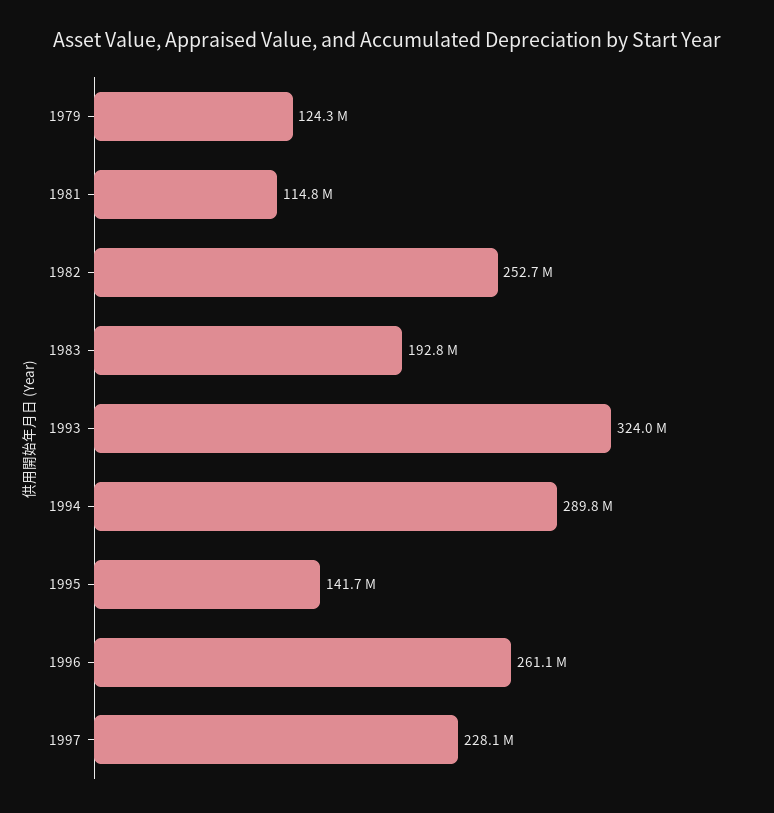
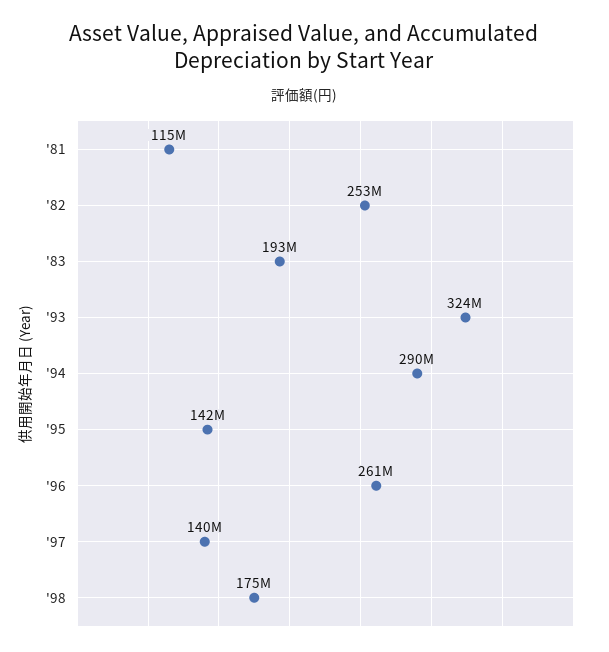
1979: 124300000 -> none
1997: 228100000 -> 140000000
'98: none -> 175000000

